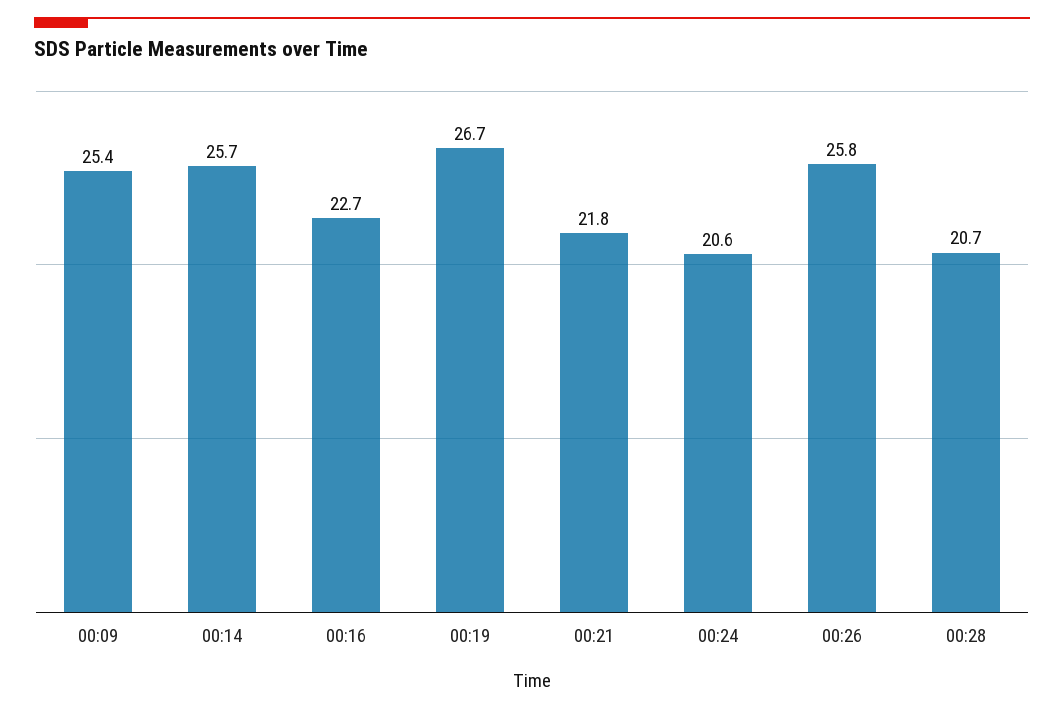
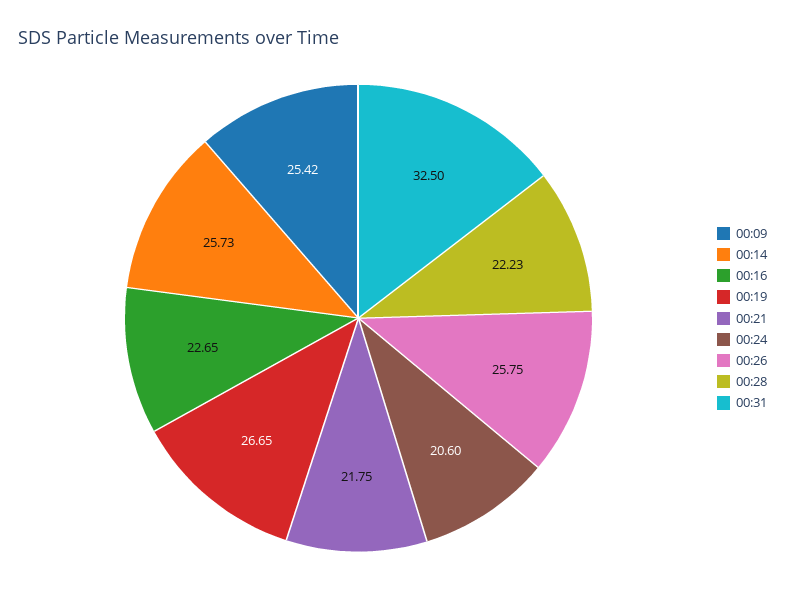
00:28: 20.7 -> 22.23
00:31: none -> 32.5

